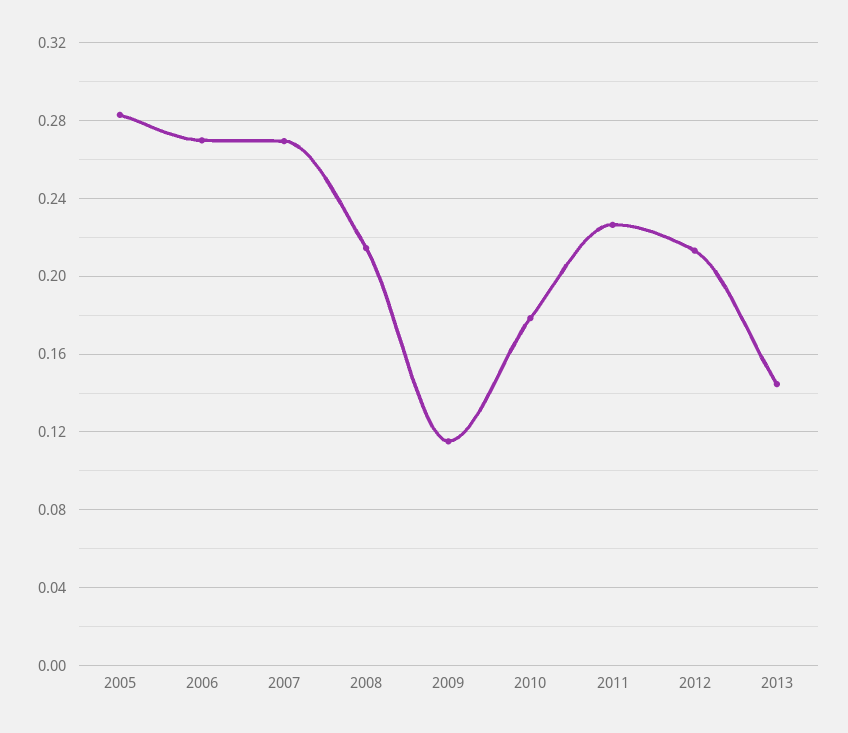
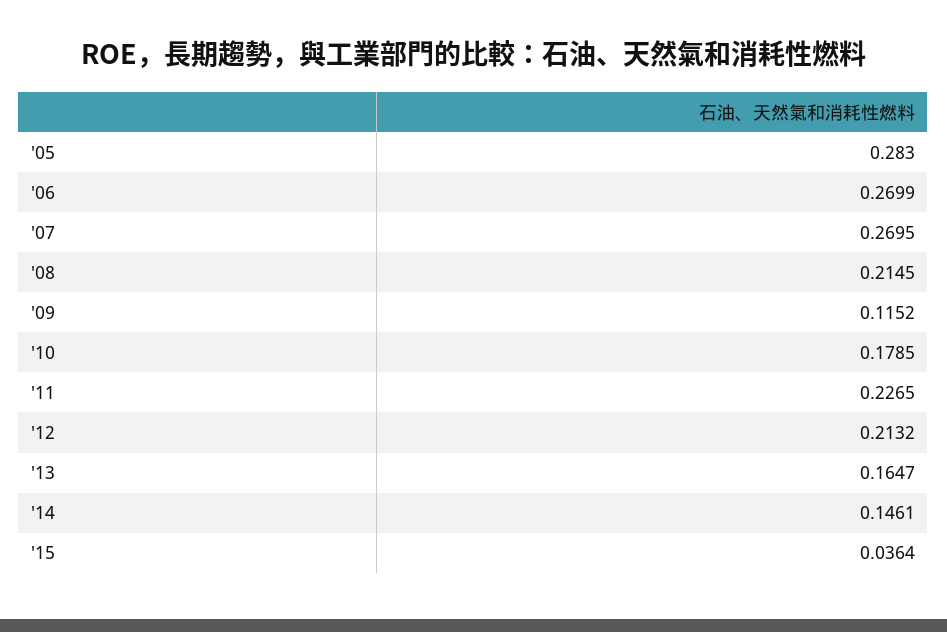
2013: 0.145 -> 0.1647
'14: none -> 0.1461
'15: none -> 0.0364

